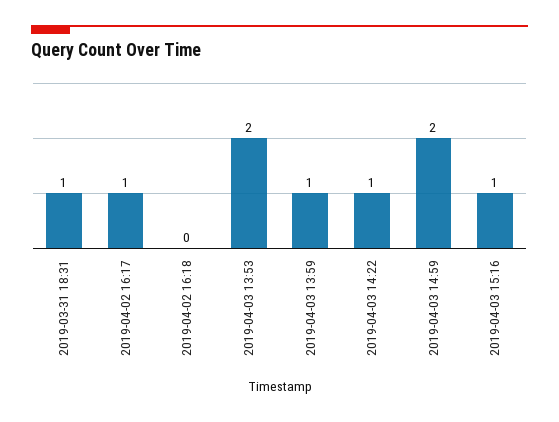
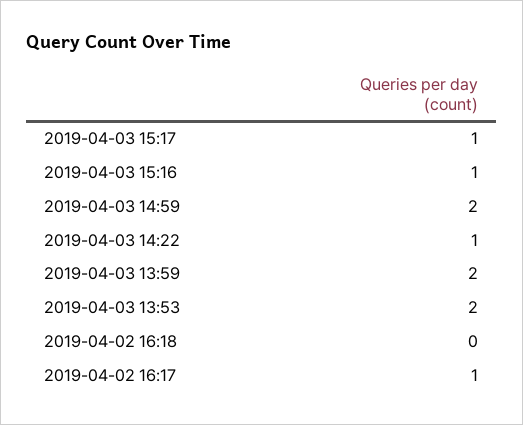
2019-03-31 18:31: 1 -> none
2019-04-03 13:59: 1 -> 2
2019-04-03 15:17: none -> 1

